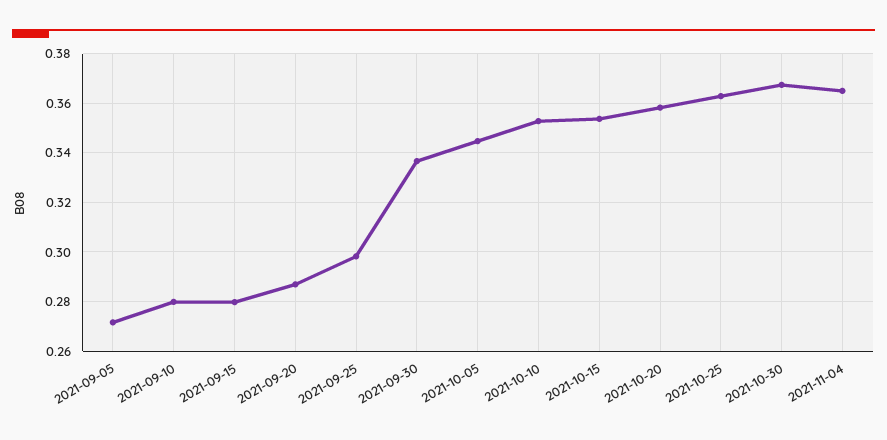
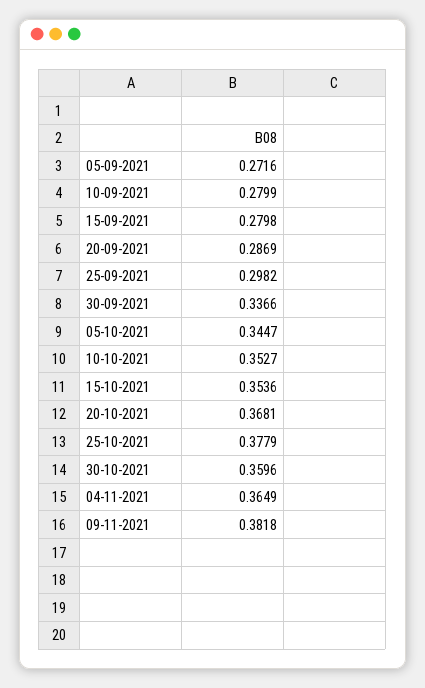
2021-10-20: 0.3575 -> 0.3681
2021-10-25: 0.3625 -> 0.3779
2021-10-30: 0.3675 -> 0.3596
09-11-2021: none -> 0.3818

